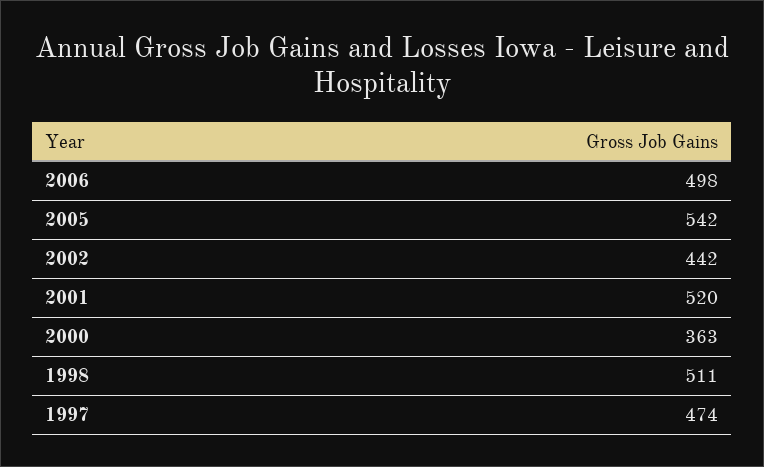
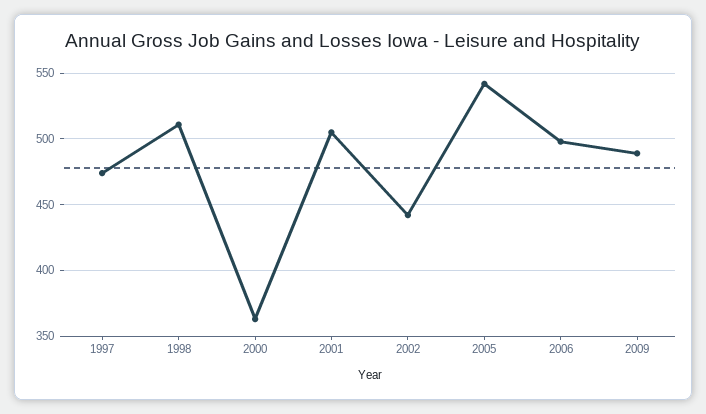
2001: 520 -> 505
2009: none -> 490

